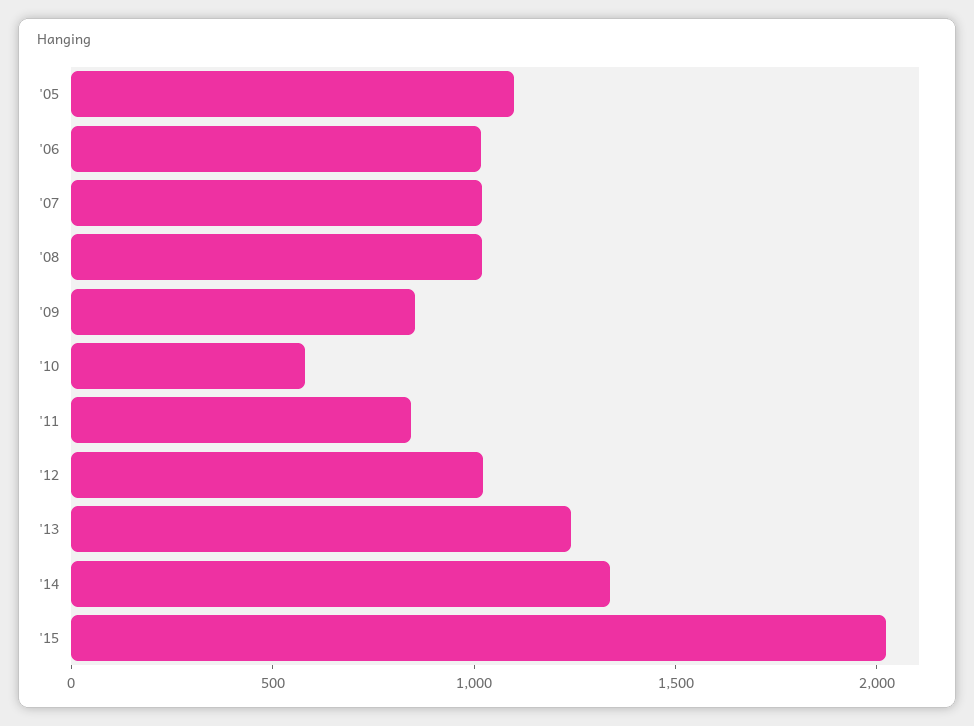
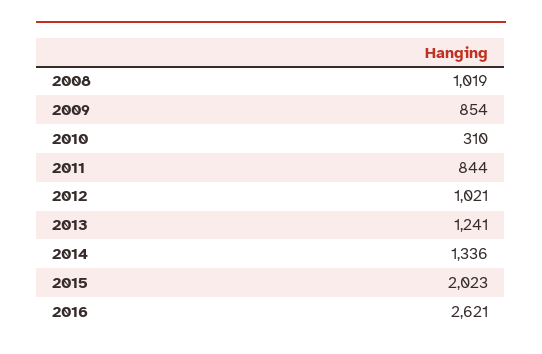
'05: 1100 -> none
'06: 1000 -> none
'07: 1000 -> none
'10: 600 -> 310
2016: none -> 2621

